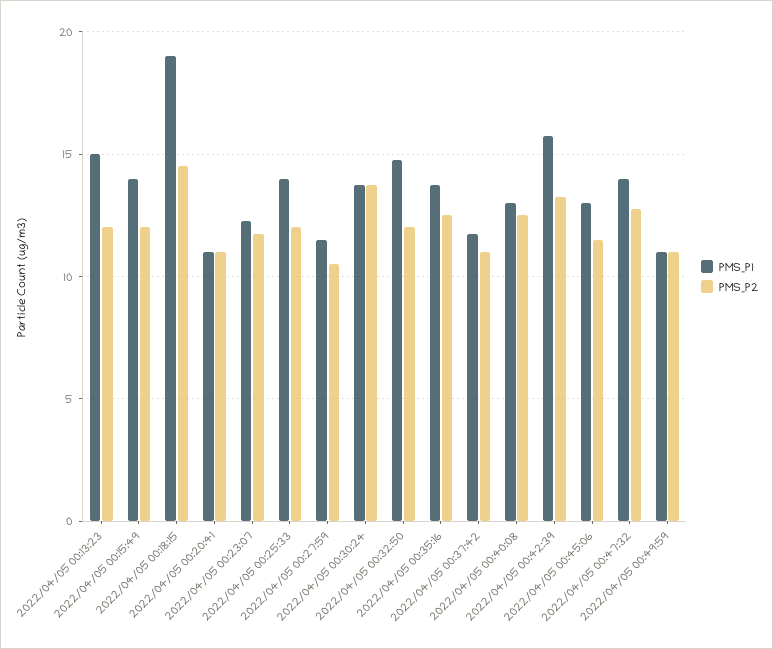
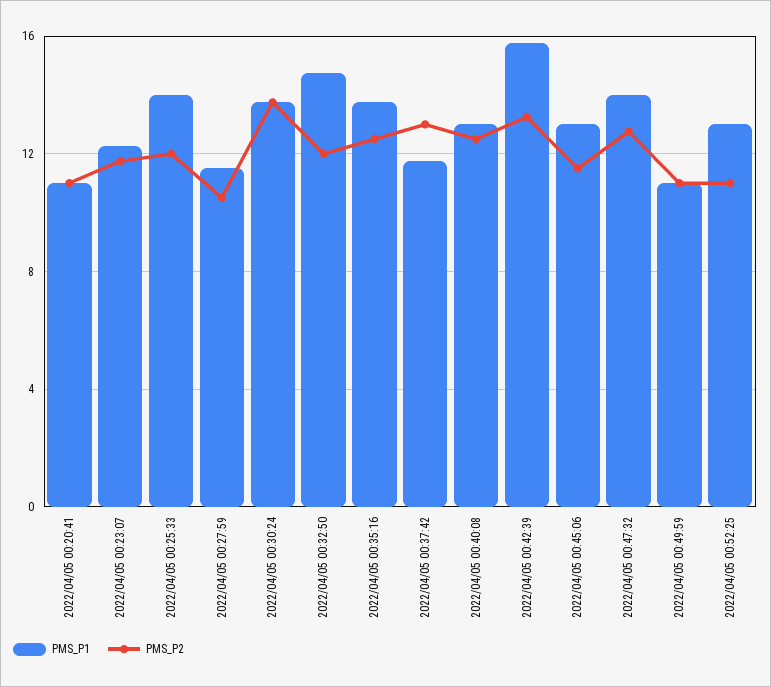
PMS_P1, 2022/04/05 00:13:23: 15 -> none
PMS_P2, 2022/04/05 00:13:23: 12 -> none
PMS_P1, 2022/04/05 00:15:49: 14 -> none
PMS_P2, 2022/04/05 00:15:49: 12 -> none
PMS_P1, 2022/04/05 00:18:15: 19 -> none
PMS_P2, 2022/04/05 00:18:15: 14.5 -> none
PMS_P2, 2022/04/05 00:37:42: 11 -> 13
PMS_P1, 2022/04/05 00:52:25: none -> 13
PMS_P2, 2022/04/05 00:52:25: none -> 11

